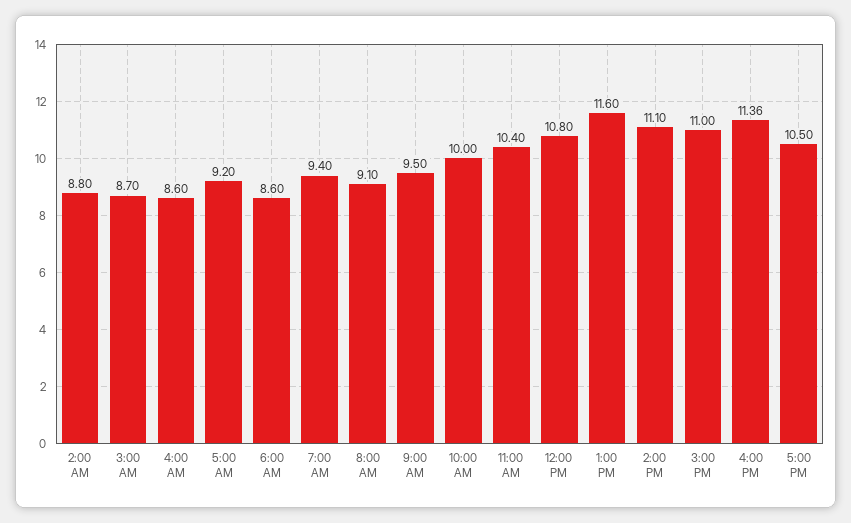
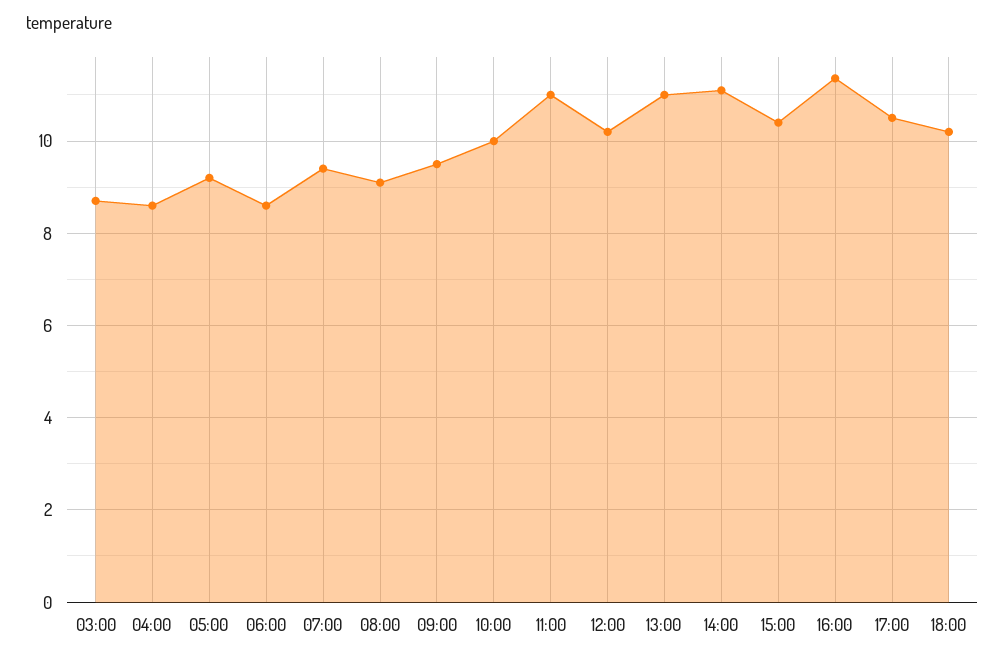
2:00 AM: 8.8 -> none
11:00 AM: 10.4 -> 11
12:00 PM: 10.8 -> 10.2
1:00 PM: 11.6 -> 11
3:00 PM: 11 -> 10.4
18:00: none -> 10.2

